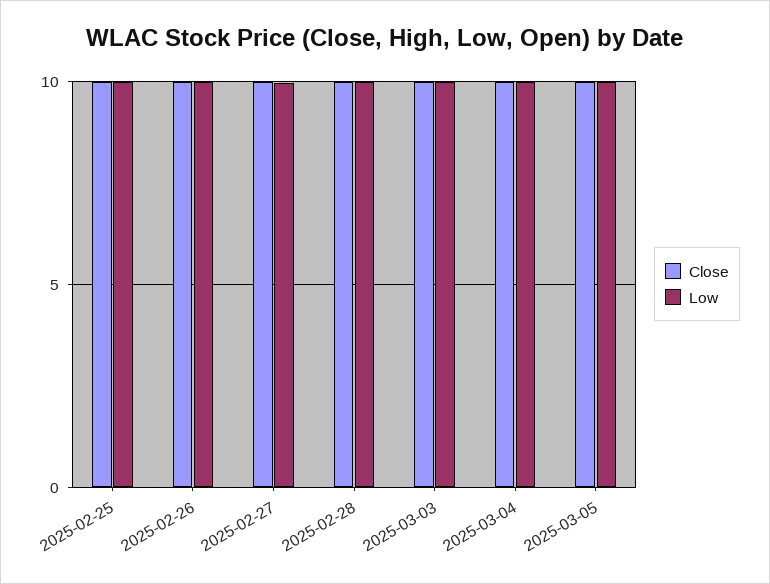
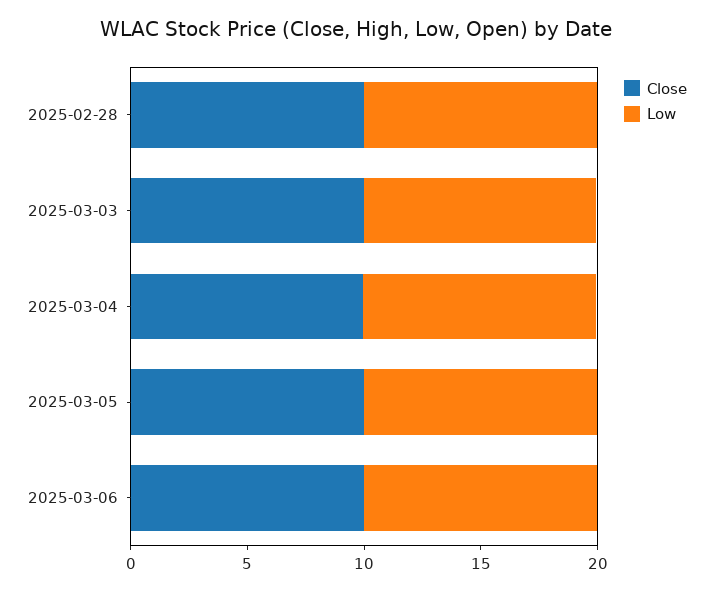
Close, 2025-02-25: 10 -> none
Low, 2025-02-25: 10 -> none
Close, 2025-02-26: 10 -> none
Low, 2025-02-26: 10 -> none
Close, 2025-02-27: 10 -> none
Low, 2025-02-27: 10 -> none
Close, 2025-03-06: none -> 10
Low, 2025-03-06: none -> 10

